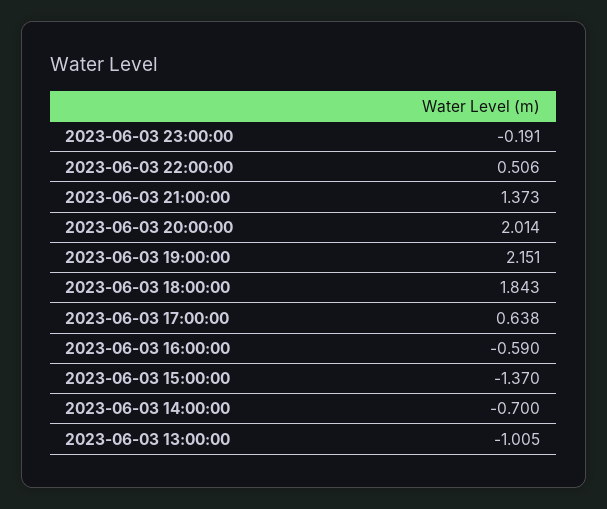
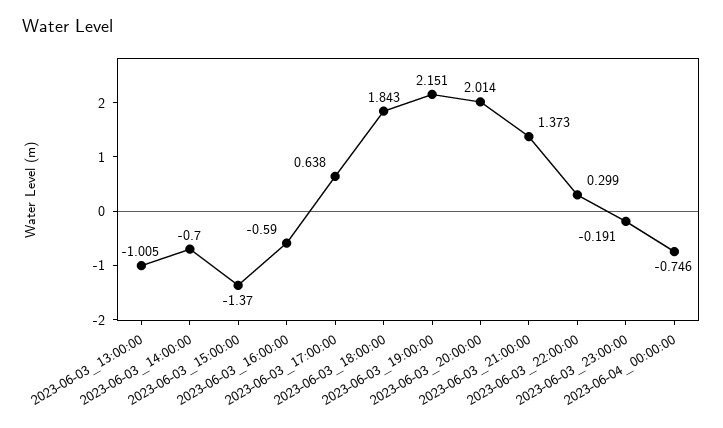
2023-06-03 22:00:00: 0.506 -> 0.299
2023-06-04_00:00:00: none -> -0.746

